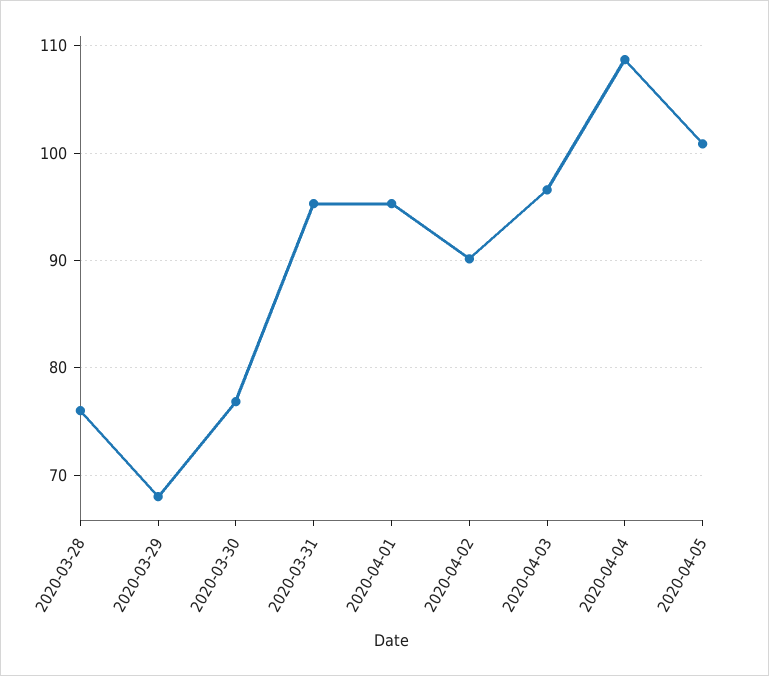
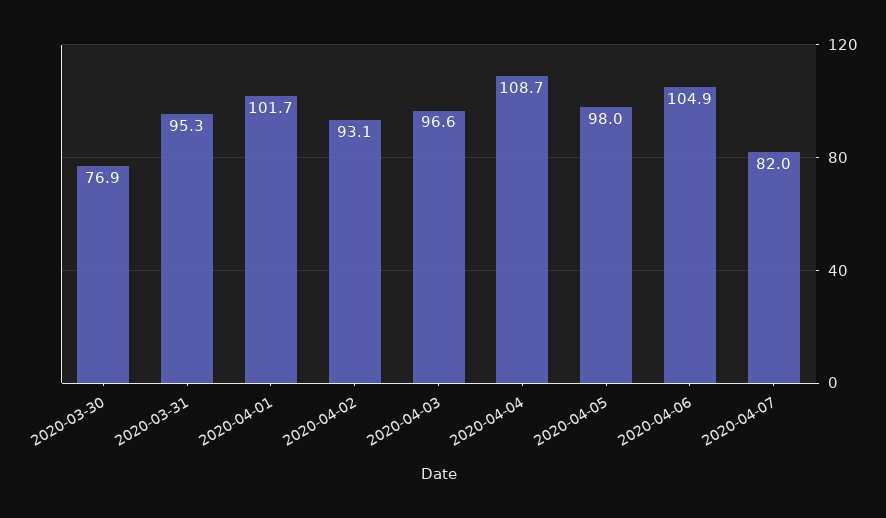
2020-03-28: 76 -> none
2020-03-29: 68 -> none
2020-04-01: 95 -> 101.7
2020-04-02: 90 -> 93.1
2020-04-05: 101 -> 98
2020-04-06: none -> 104.9
2020-04-07: none -> 82

